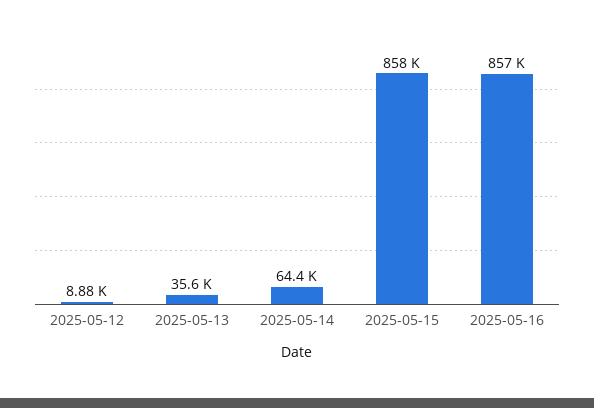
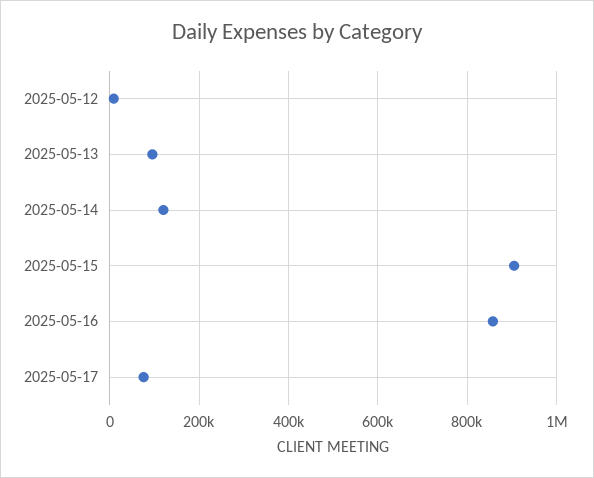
2025-05-13: 35600 -> 100000
2025-05-14: 64400 -> 120000
2025-05-15: 858000 -> 900000
2025-05-17: none -> 80000

